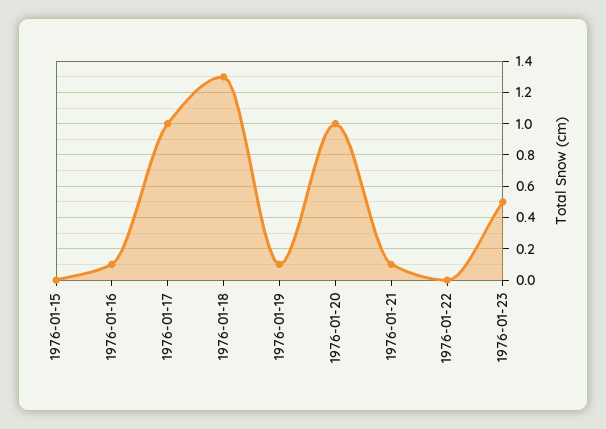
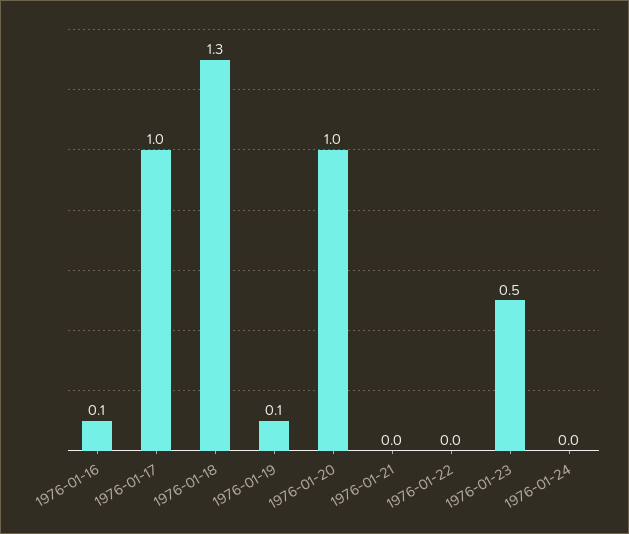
1976-01-15: 0 -> none
1976-01-21: 0.1 -> 0
1976-01-24: none -> 0

